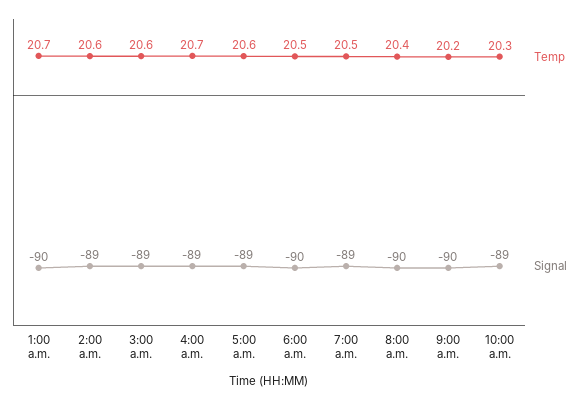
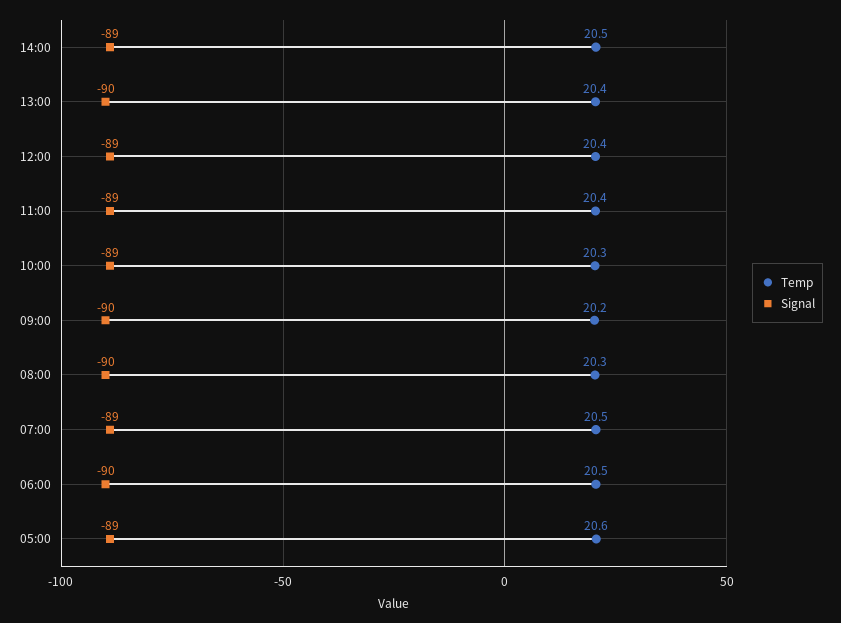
Temp, 1:00 a.m.: 20.7 -> none
Signal, 1:00 a.m.: -90 -> none
Temp, 2:00 a.m.: 20.6 -> none
Signal, 2:00 a.m.: -89 -> none
Temp, 3:00 a.m.: 20.6 -> none
Signal, 3:00 a.m.: -89 -> none
Temp, 4:00 a.m.: 20.7 -> none
Signal, 4:00 a.m.: -89 -> none
Temp, 8:00 a.m.: 20.4 -> 20.3
Temp, 14:00: none -> 20.5
Signal, 14:00: none -> -89
Temp, 13:00: none -> 20.4
Signal, 13:00: none -> -90
Temp, 12:00: none -> 20.4
Signal, 12:00: none -> -89
Temp, 11:00: none -> 20.4
Signal, 11:00: none -> -89

